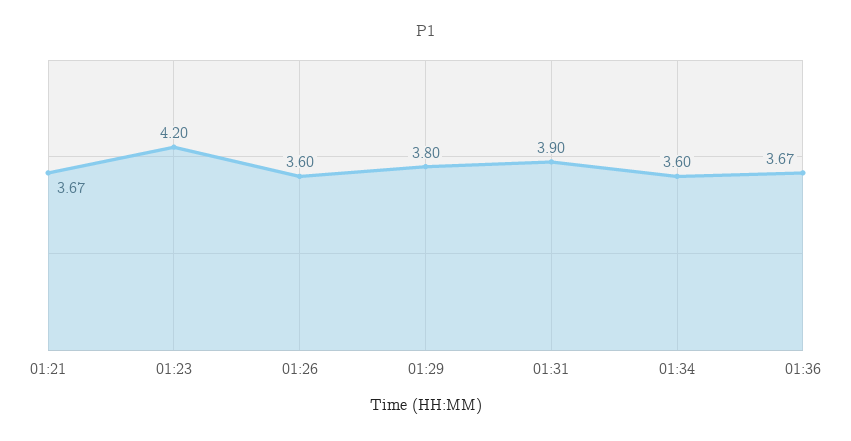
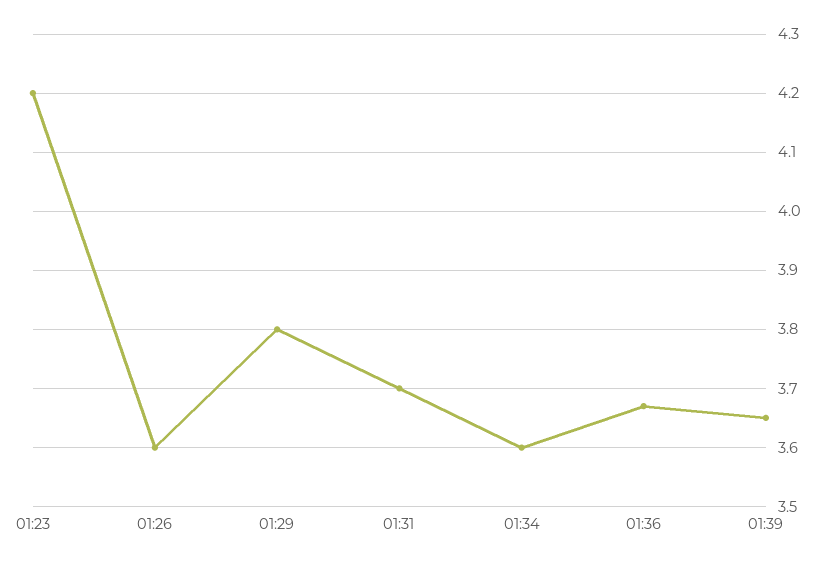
01:21: 3.67 -> none
01:31: 3.9 -> 3.7
01:39: none -> 3.65

